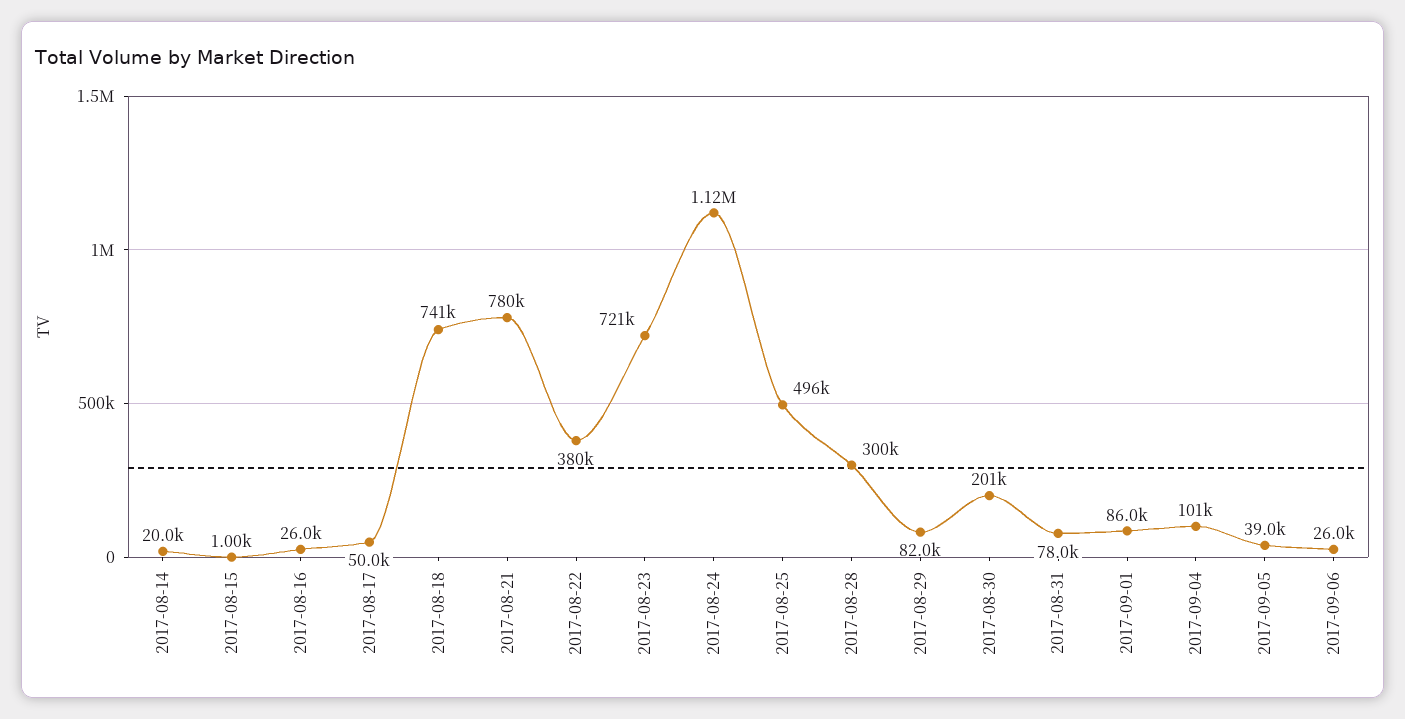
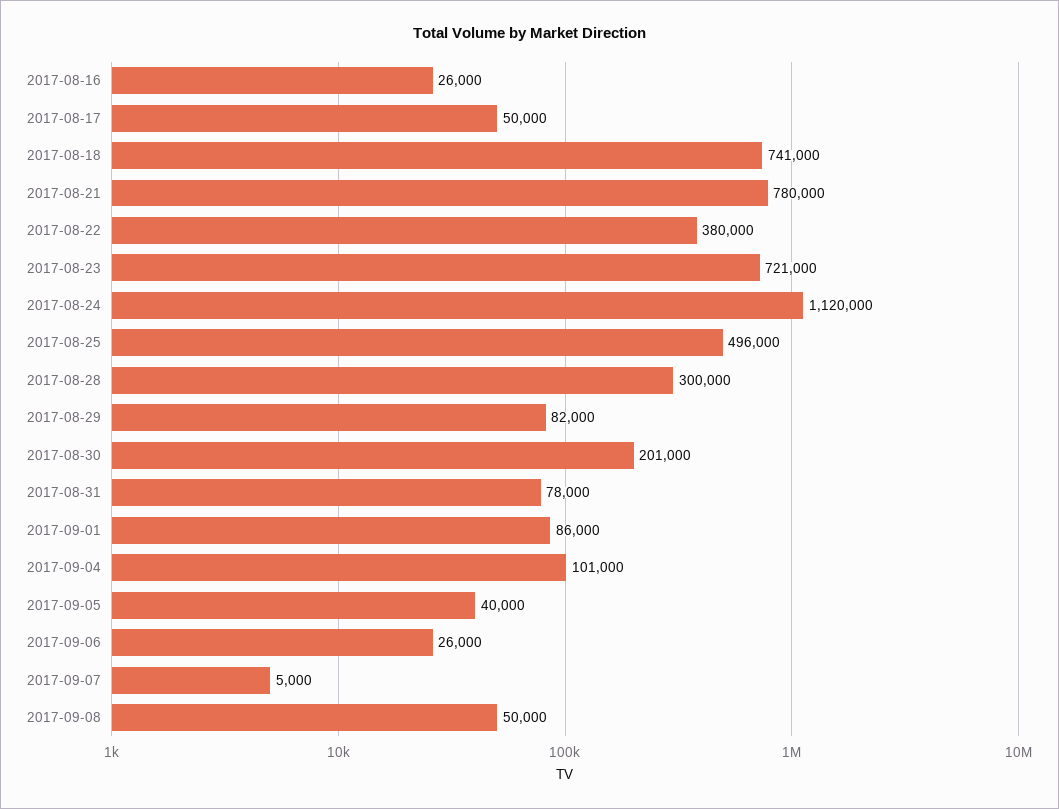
2017-08-14: 20000 -> none
2017-08-15: 1000 -> none
2017-09-05: 39000 -> 40000
2017-09-07: none -> 5000
2017-09-08: none -> 50000

